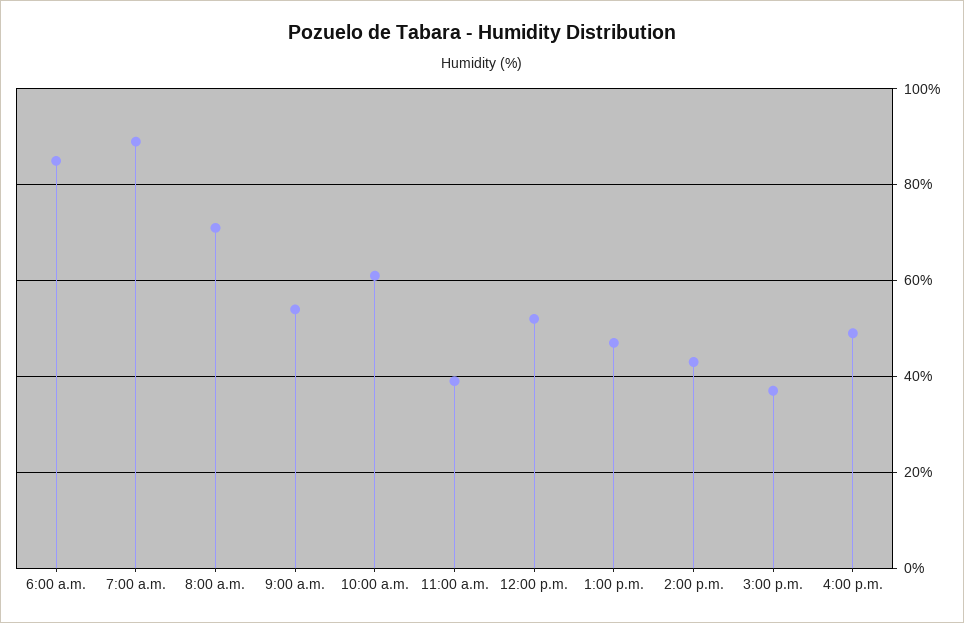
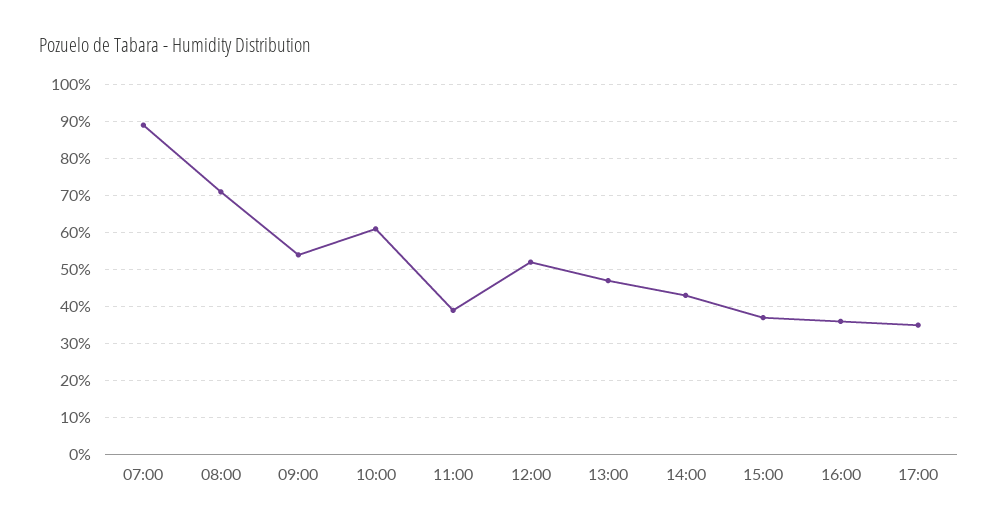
6:00 a.m.: 85 -> none
4:00 p.m.: 50 -> 35
17:00: none -> 35

